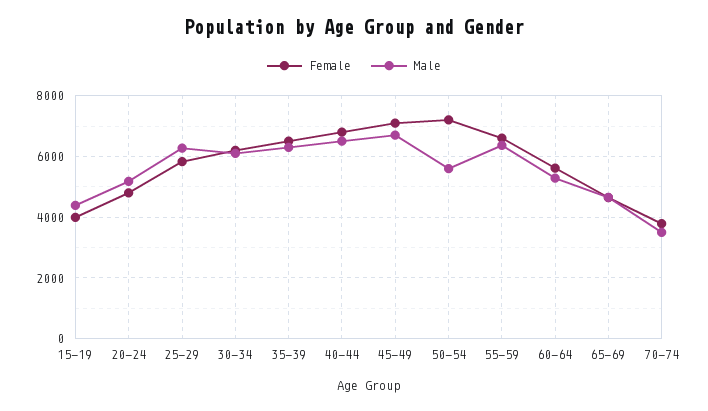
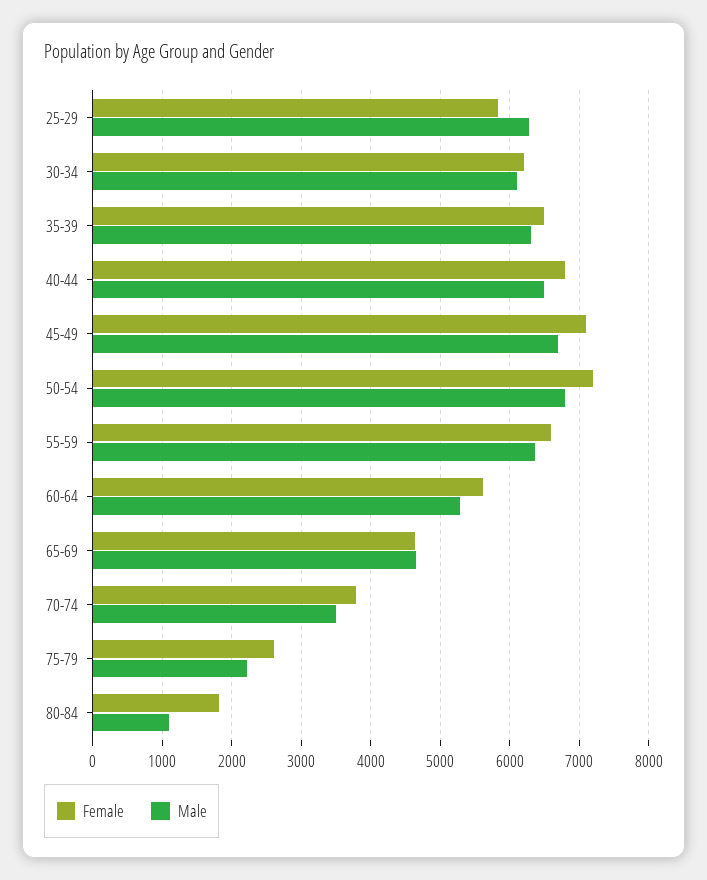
Female, 15-19: 4000 -> none
Male, 15-19: 4400 -> none
Female, 20-24: 4800 -> none
Male, 20-24: 5200 -> none
Male, 50-54: 5600 -> 6800
Female, 75-79: none -> 2600
Male, 75-79: none -> 2200
Female, 80-84: none -> 1800
Male, 80-84: none -> 1100

